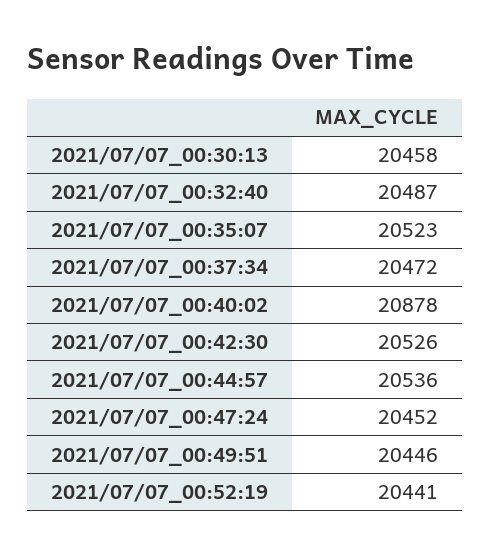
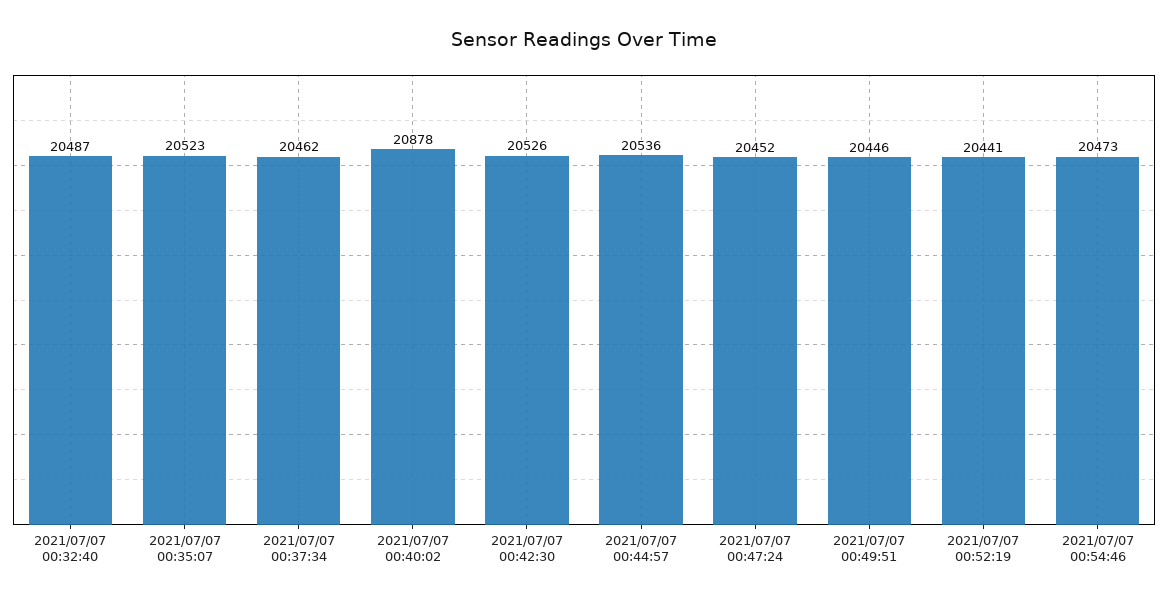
2021/07/07_00:30:13: 20458 -> none
2021/07/07_00:37:34: 20472 -> 20462
2021/07/07 00:54:46: none -> 20473

